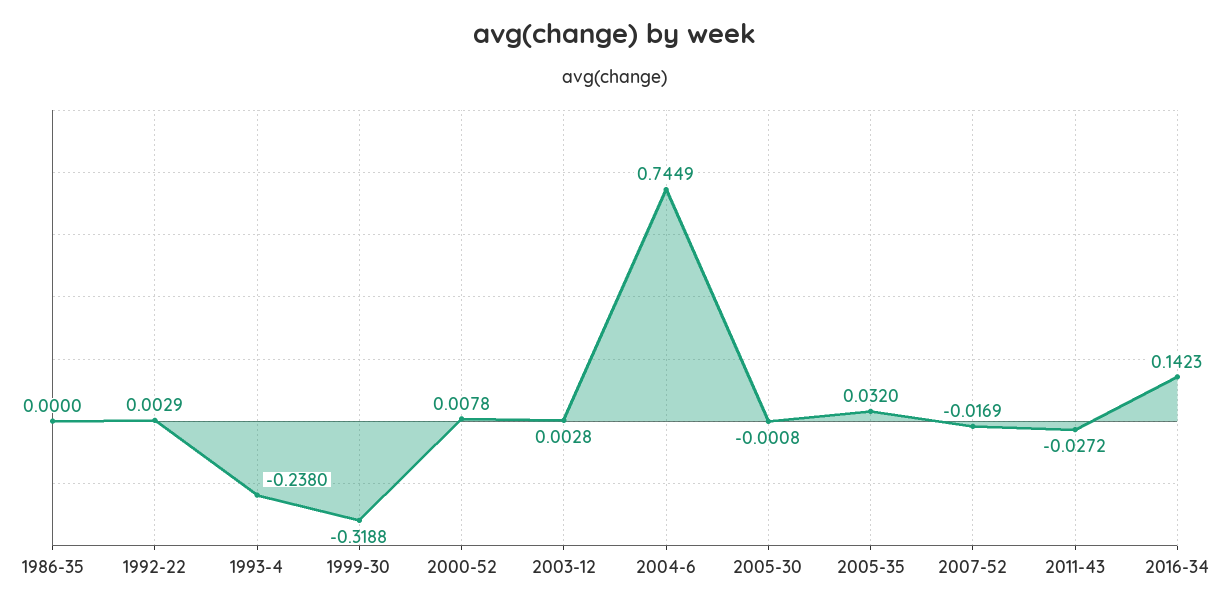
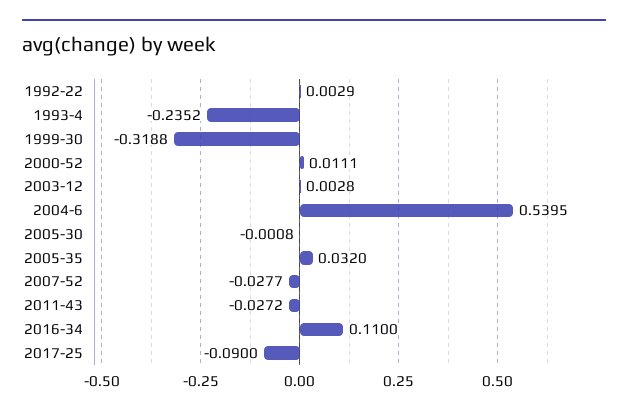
1986-35: 0 -> none
1993-4: -0.238 -> -0.2352
2000-52: 0.0078 -> 0.0111
2004-6: 0.7449 -> 0.5395
2007-52: -0.0169 -> -0.0277
2016-34: 0.1423 -> 0.11
2017-25: none -> -0.09

